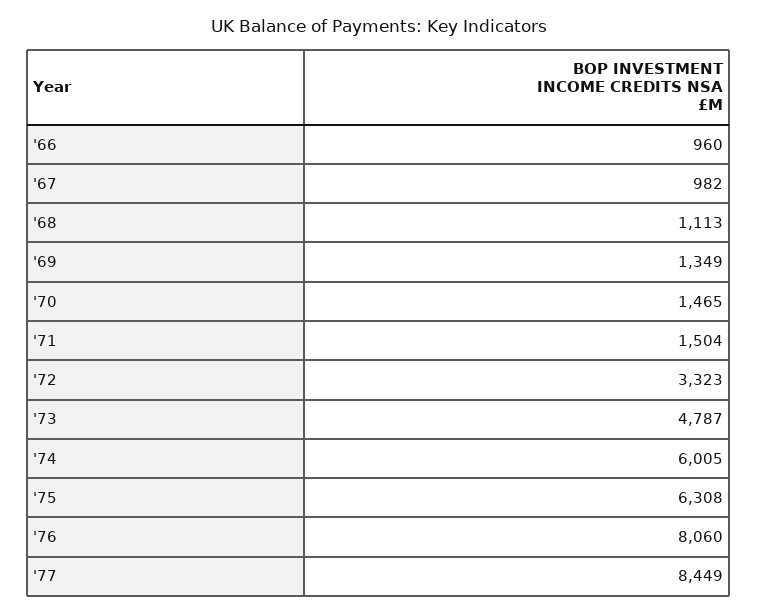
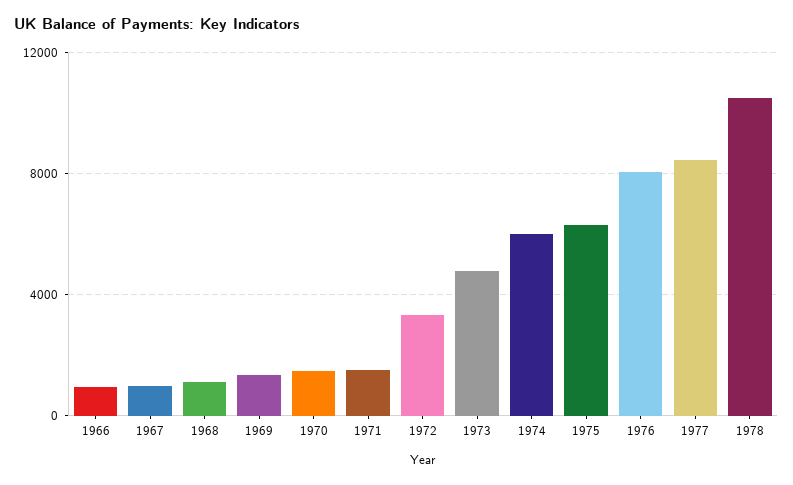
1978: none -> 10500

